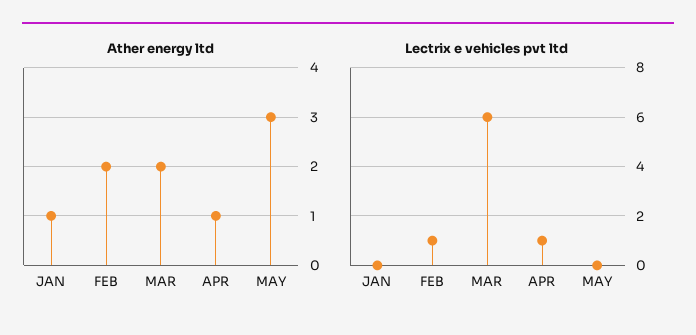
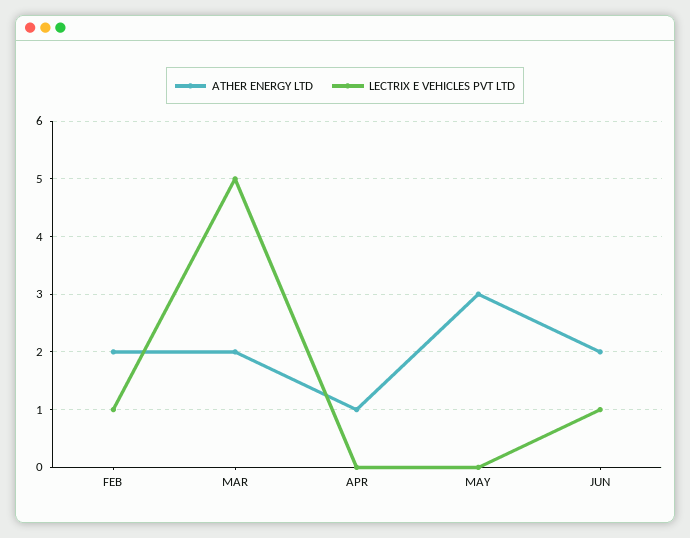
Ather energy ltd, JAN: 1 -> none
Lectrix e vehicles pvt ltd, JAN: 0 -> none
Lectrix e vehicles pvt ltd, MAR: 6 -> 5
Lectrix e vehicles pvt ltd, APR: 1 -> 0
Ather energy ltd, JUN: none -> 2
Lectrix e vehicles pvt ltd, JUN: none -> 1

